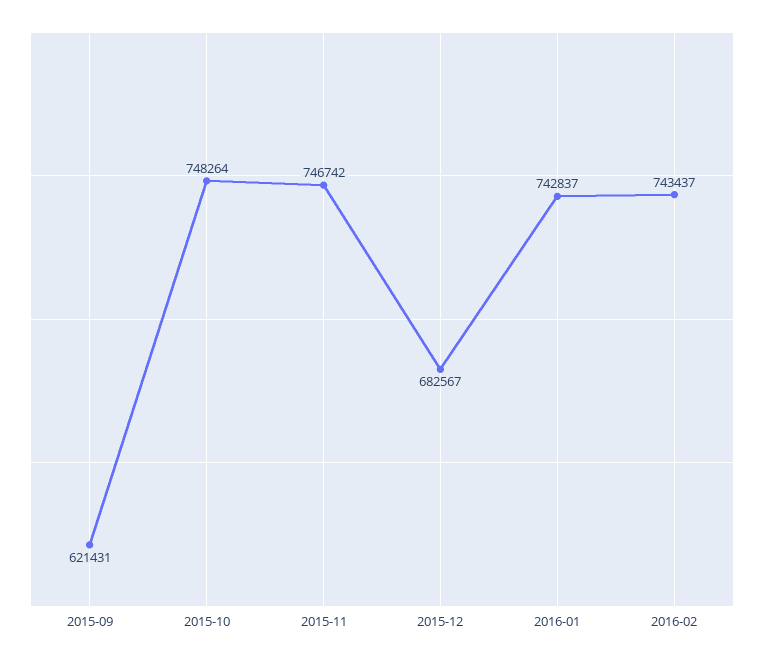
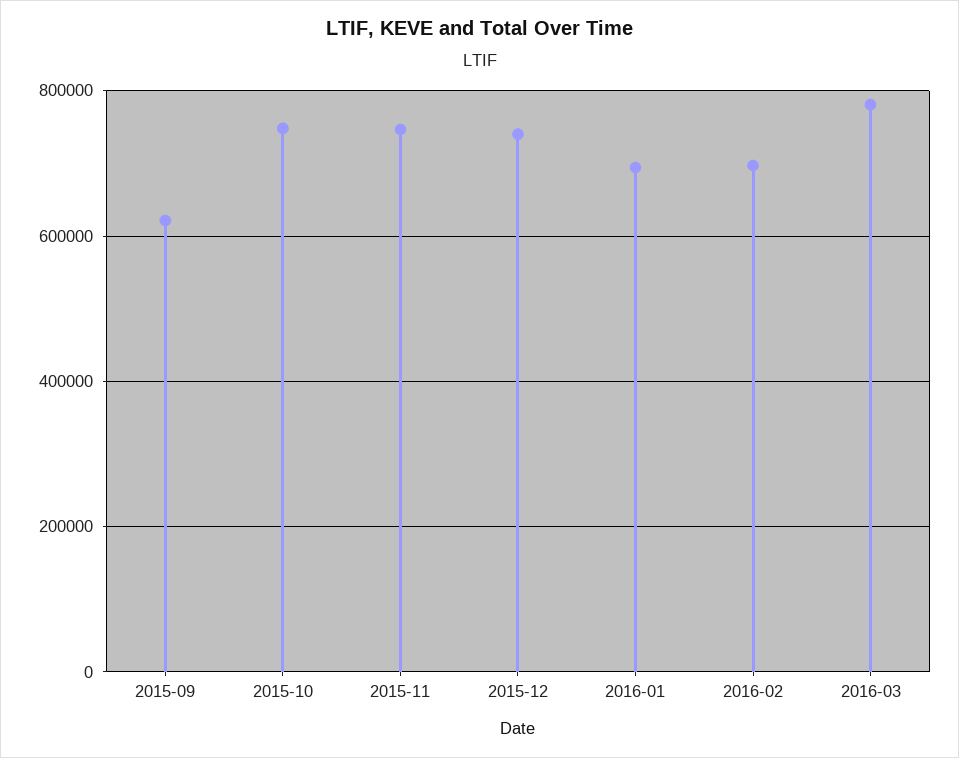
2015-12: 682567 -> 740000
2016-01: 742837 -> 700000
2016-02: 743437 -> 700000
2016-03: none -> 780000

